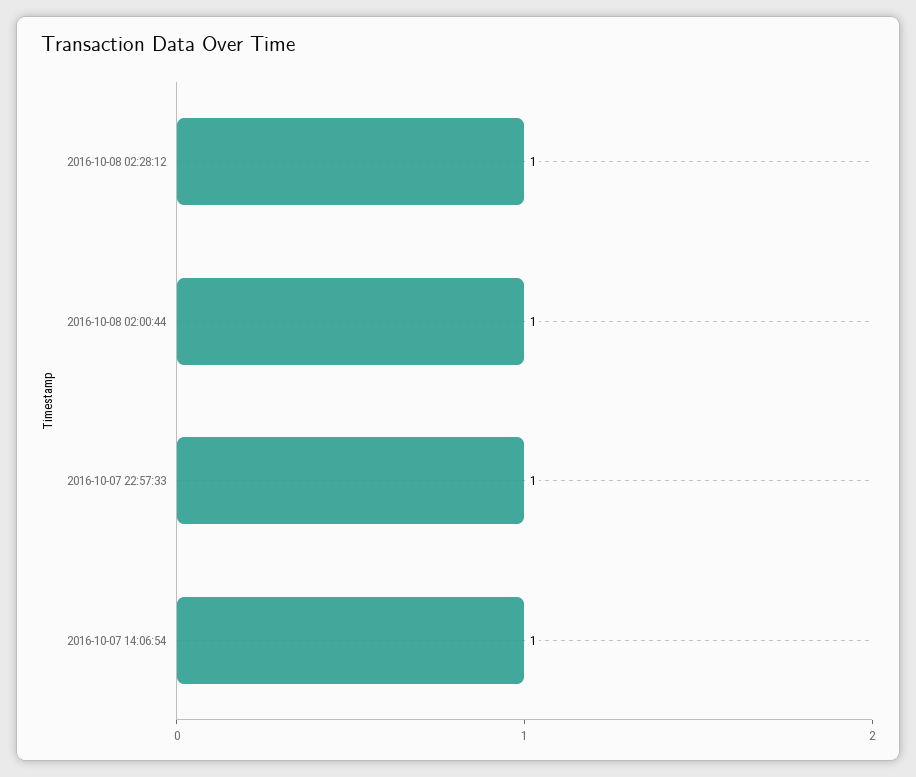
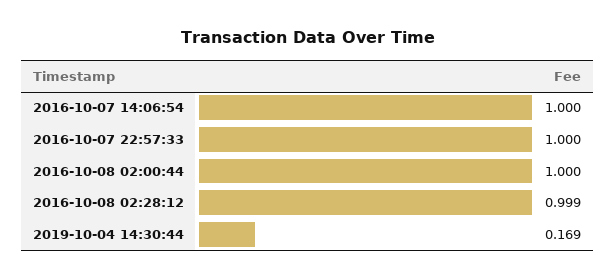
2016-10-08 02:28:12: 1 -> 0.999
2019-10-04 14:30:44: none -> 0.169

